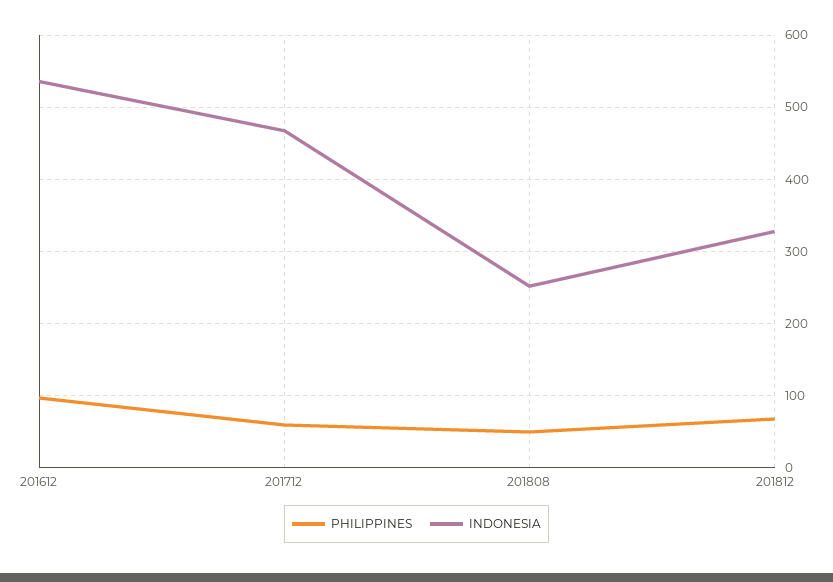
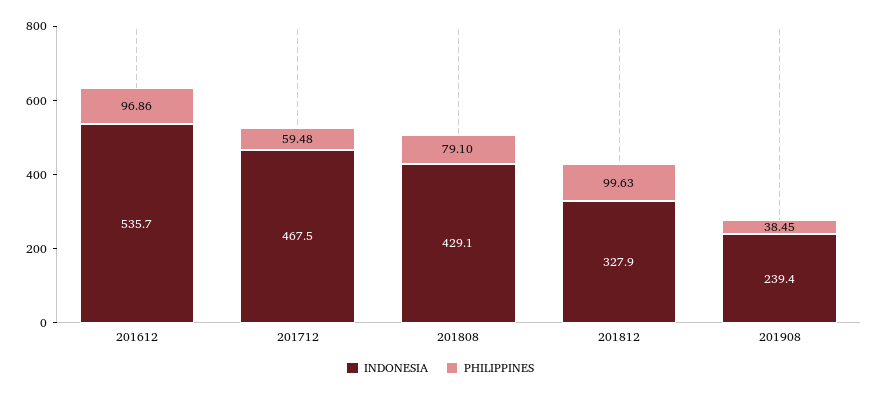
PHILIPPINES, 201808: 50 -> 79.1
INDONESIA, 201808: 250 -> 429.1
PHILIPPINES, 201812: 70 -> 99.63
INDONESIA, 201908: none -> 239.4
PHILIPPINES, 201908: none -> 38.45

